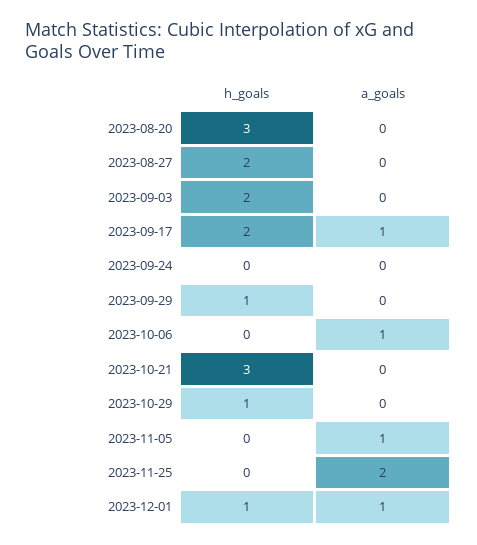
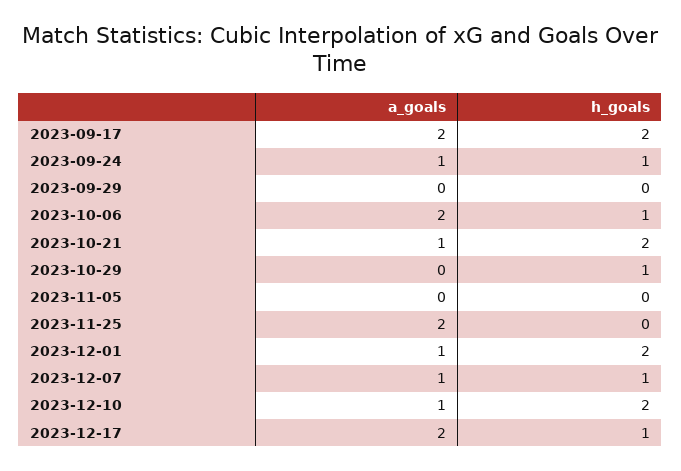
h_goals, 2023-08-20: 3 -> none
a_goals, 2023-08-20: 0 -> none
h_goals, 2023-08-27: 2 -> none
a_goals, 2023-08-27: 0 -> none
h_goals, 2023-09-03: 2 -> none
a_goals, 2023-09-03: 0 -> none
a_goals, 2023-09-17: 1 -> 2
h_goals, 2023-09-24: 0 -> 1
a_goals, 2023-09-24: 0 -> 1
h_goals, 2023-09-29: 1 -> 0
h_goals, 2023-10-06: 0 -> 1
a_goals, 2023-10-06: 1 -> 2
h_goals, 2023-10-21: 3 -> 2
a_goals, 2023-10-21: 0 -> 1
a_goals, 2023-11-05: 1 -> 0
h_goals, 2023-12-01: 1 -> 2
a_goals, 2023-12-07: none -> 1
h_goals, 2023-12-07: none -> 1
a_goals, 2023-12-10: none -> 1
h_goals, 2023-12-10: none -> 2
a_goals, 2023-12-17: none -> 2
h_goals, 2023-12-17: none -> 1

